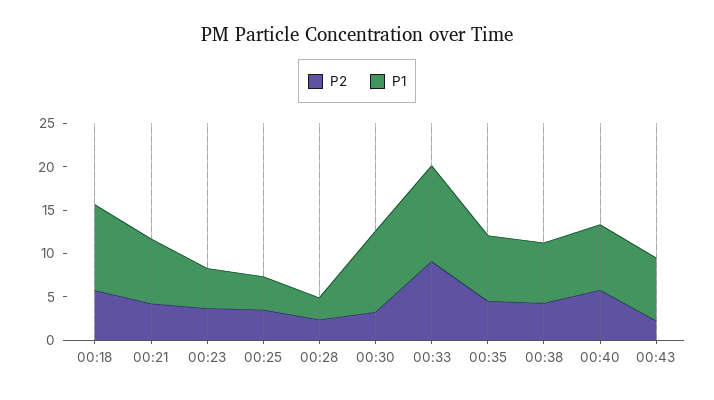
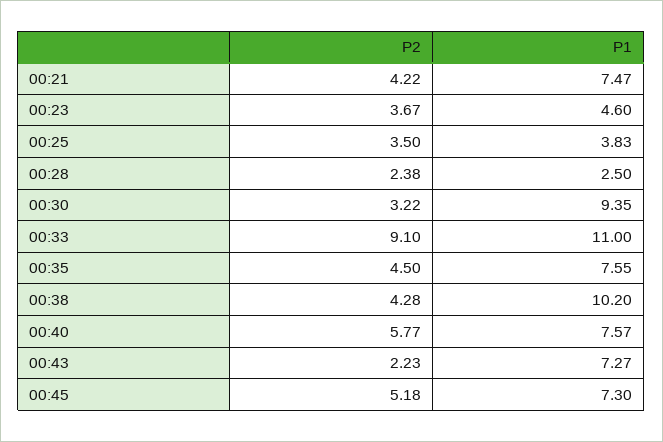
P2, 00:18: 6 -> none
P1, 00:18: 10 -> none
P1, 00:38: 7 -> 10.2
P2, 00:45: none -> 5.18
P1, 00:45: none -> 7.3

